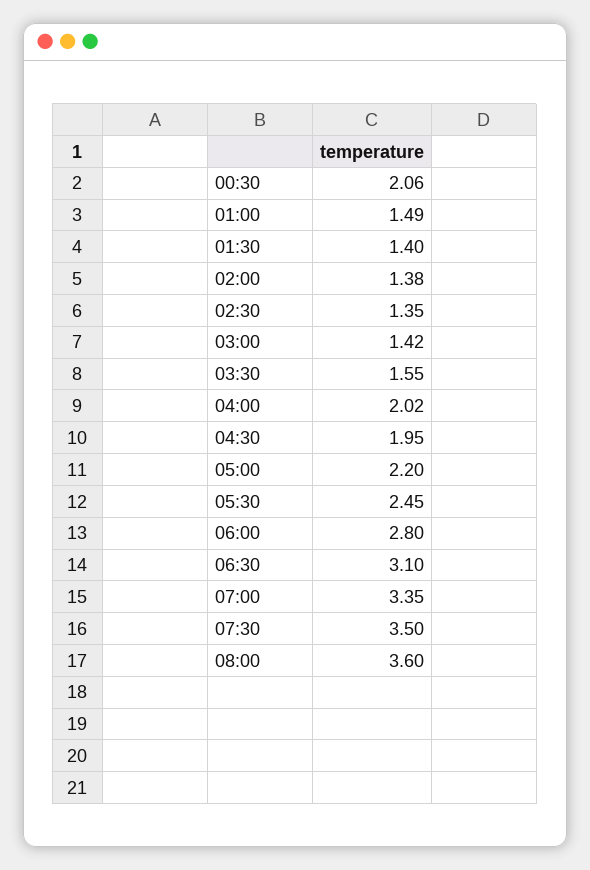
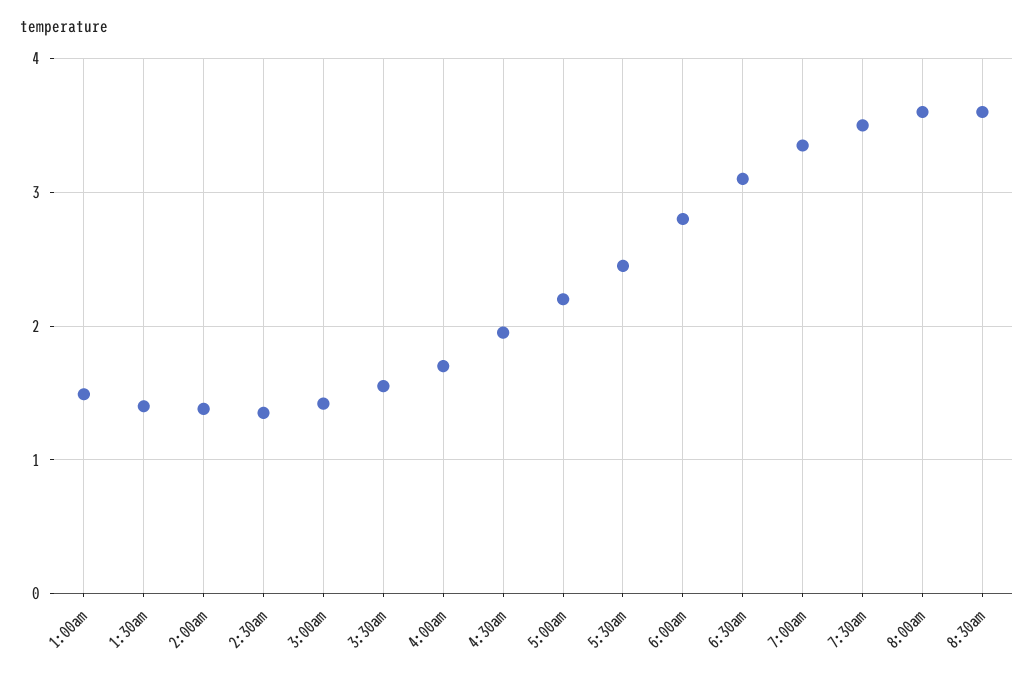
00:30: 2.06 -> none
04:00: 2.02 -> 1.7
8:30am: none -> 3.6

